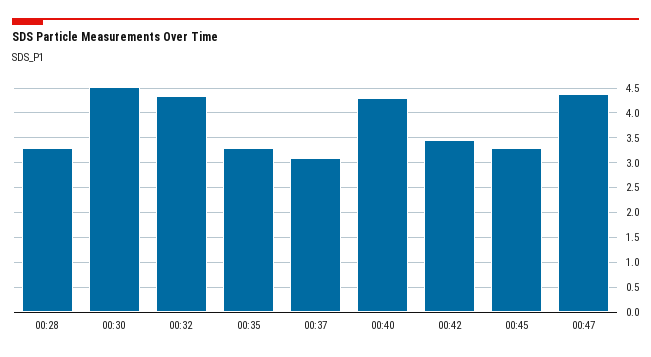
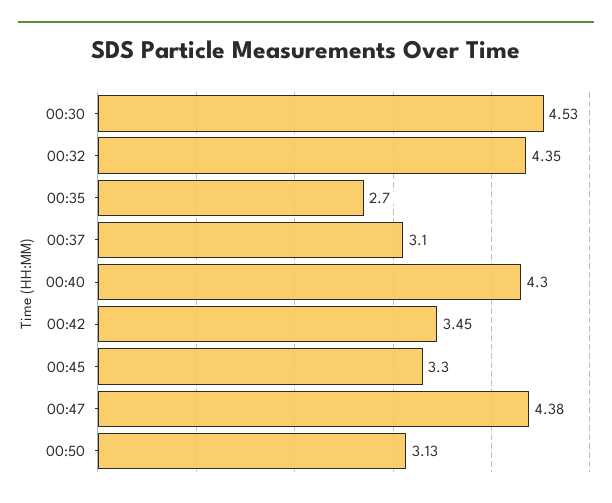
00:28: 3.25 -> none
00:35: 3.25 -> 2.7
00:50: none -> 3.13

